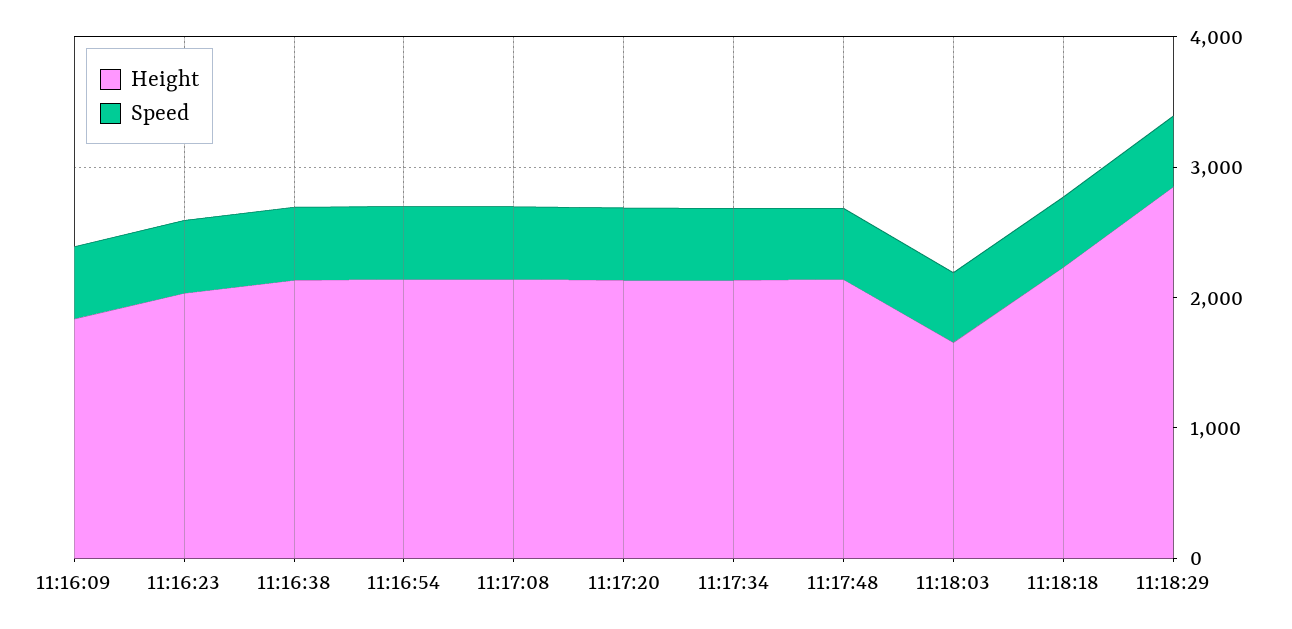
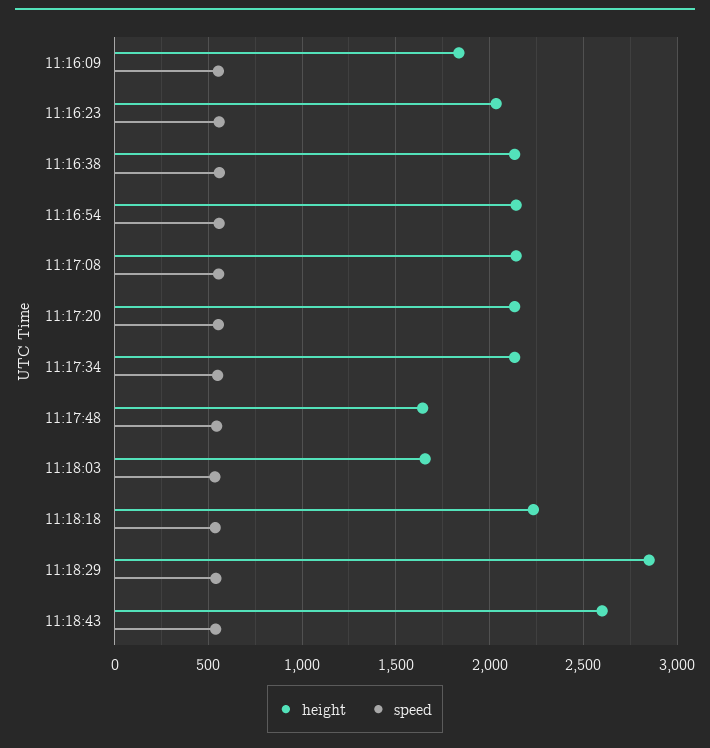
Height, 11:17:48: 2200 -> 1650
Height, 11:18:43: none -> 2600
Speed, 11:18:43: none -> 550

